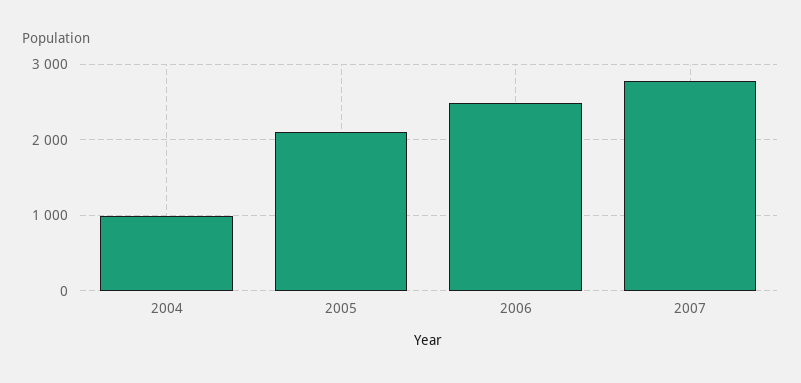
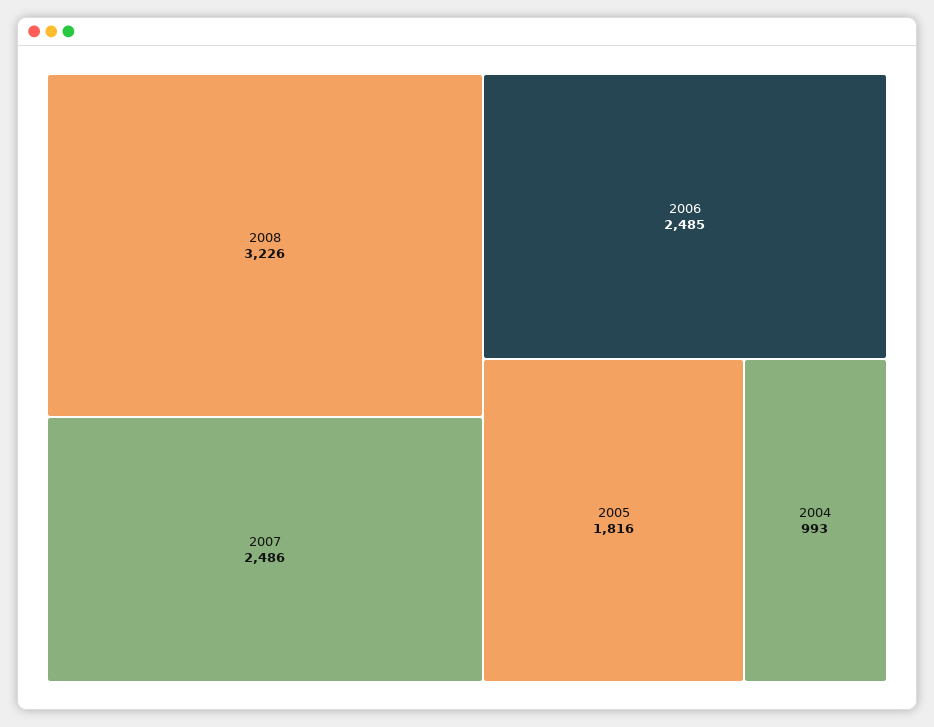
2005: 2100 -> 1816
2007: 2800 -> 2486
2008: none -> 3226

